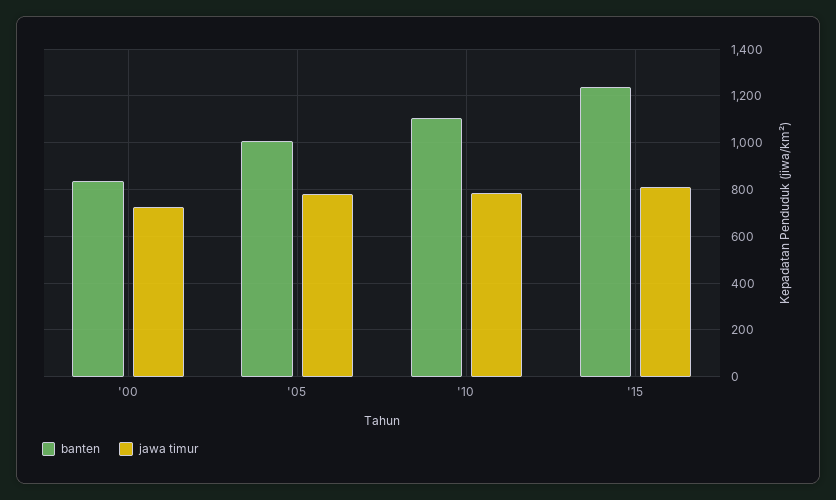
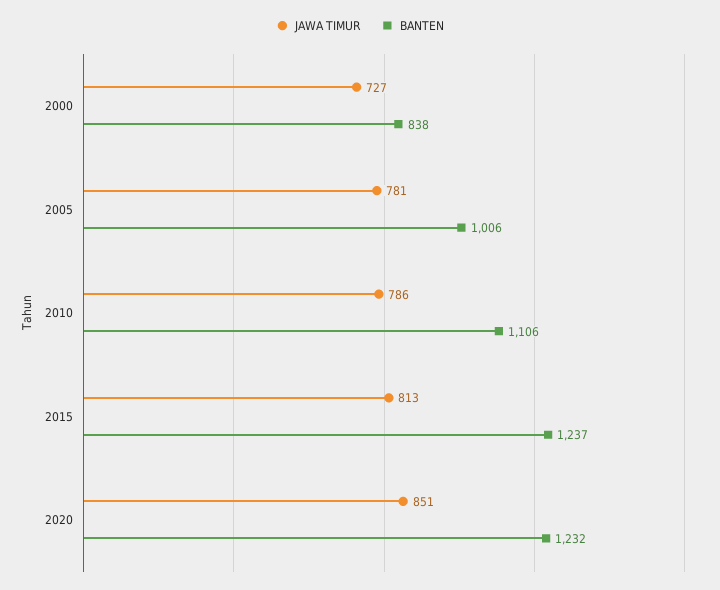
jawa timur, 2020: none -> 851
banten, 2020: none -> 1232

